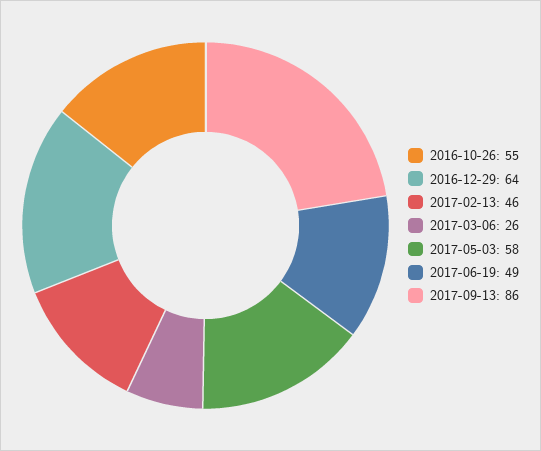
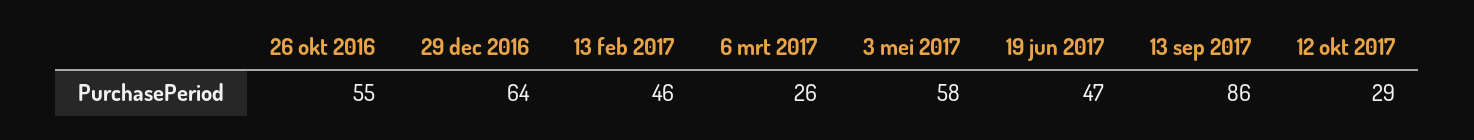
2017-06-19: 49 -> 47
12 okt 2017: none -> 29

